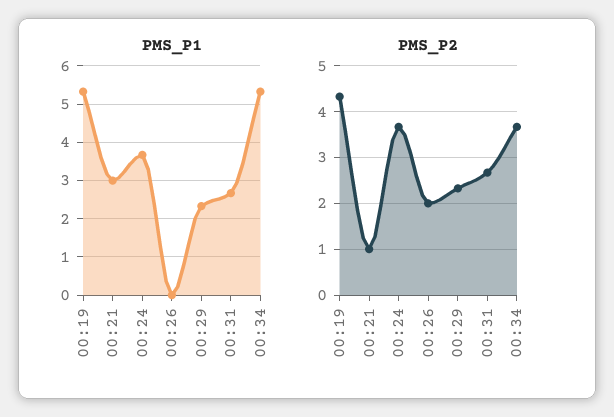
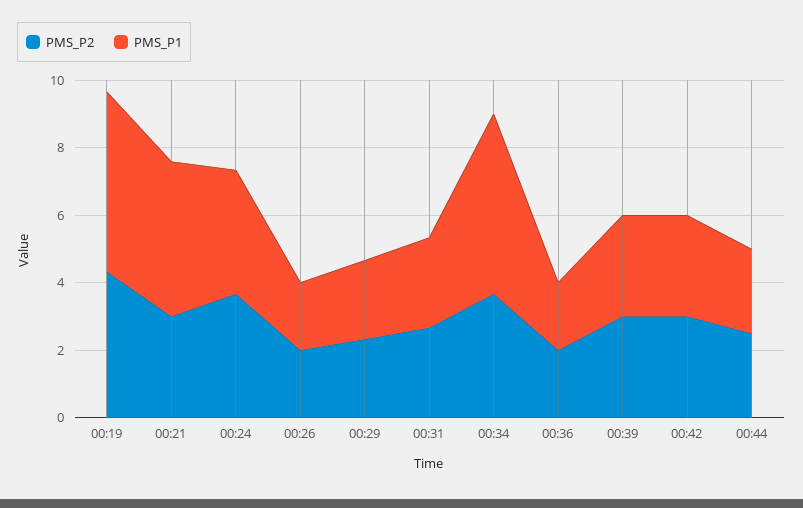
PMS_P1, 00:21: 3 -> 4.5
PMS_P1, 00:26: 0 -> 2
PMS_P2, 00:21: 1 -> 3
PMS_P2, 00:36: none -> 2
PMS_P1, 00:36: none -> 2
PMS_P2, 00:39: none -> 3
PMS_P1, 00:39: none -> 3
PMS_P2, 00:42: none -> 3
PMS_P1, 00:42: none -> 3
PMS_P2, 00:44: none -> 2.5
PMS_P1, 00:44: none -> 2.5

